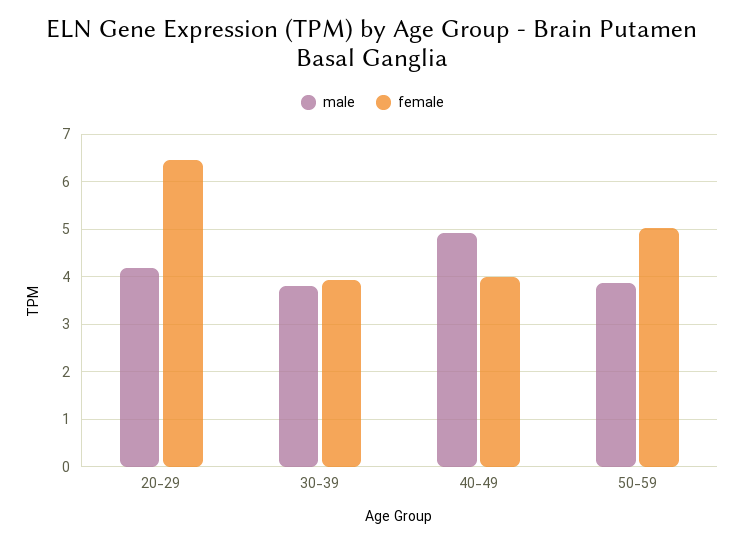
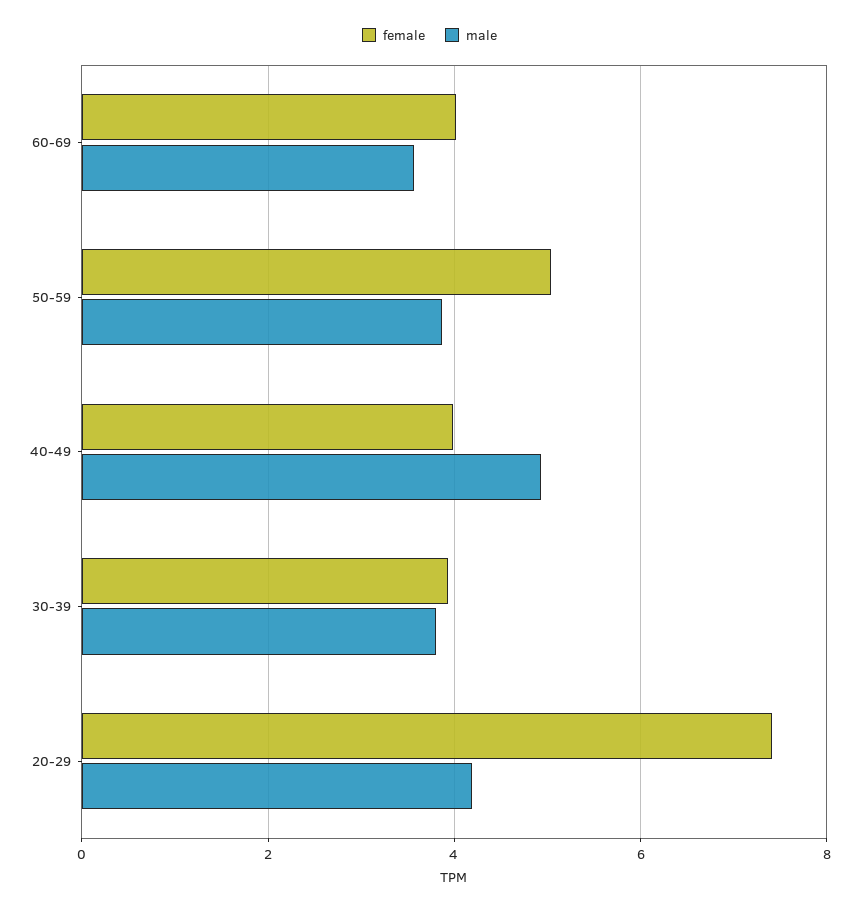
female, 20-29: 6.4 -> 7.4
female, 60-69: none -> 4
male, 60-69: none -> 3.6

